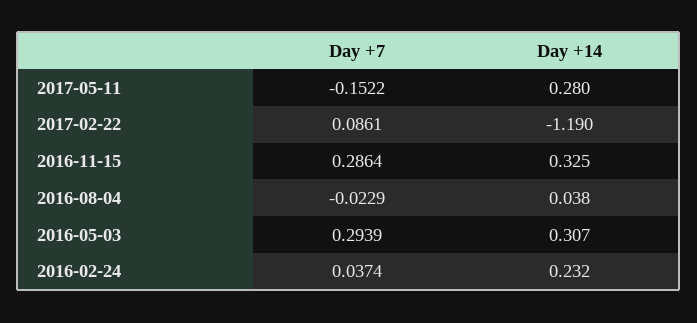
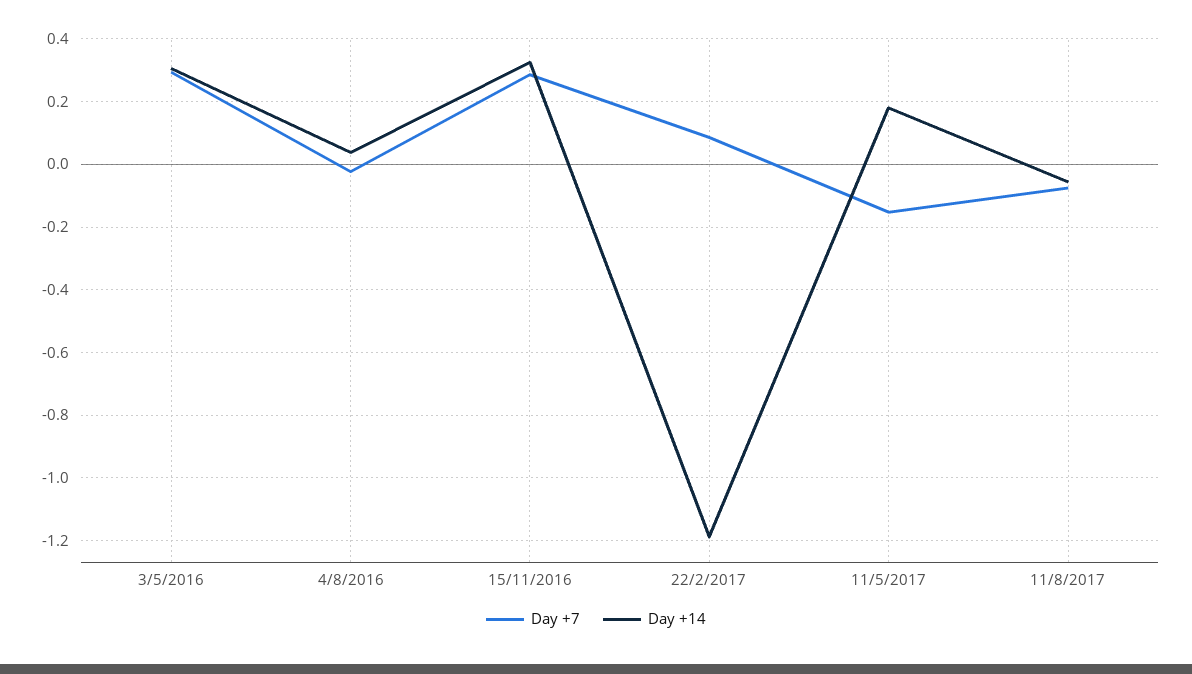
Day +14, 2017-05-11: 0.28 -> 0.18
Day +7, 2016-02-24: 0.0374 -> none
Day +14, 2016-02-24: 0.232 -> none
Day +7, 11/8/2017: none -> -0.08
Day +14, 11/8/2017: none -> -0.06

